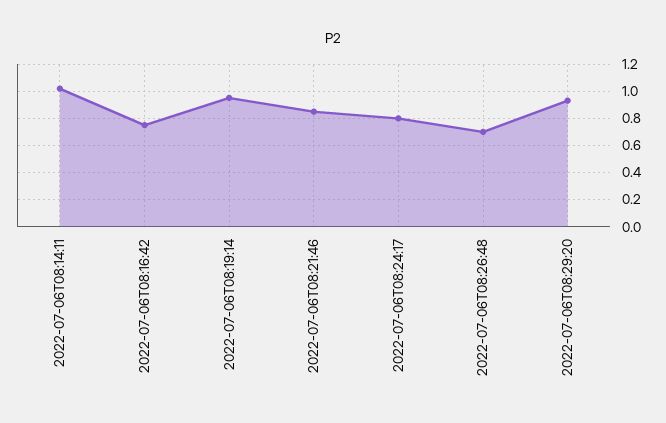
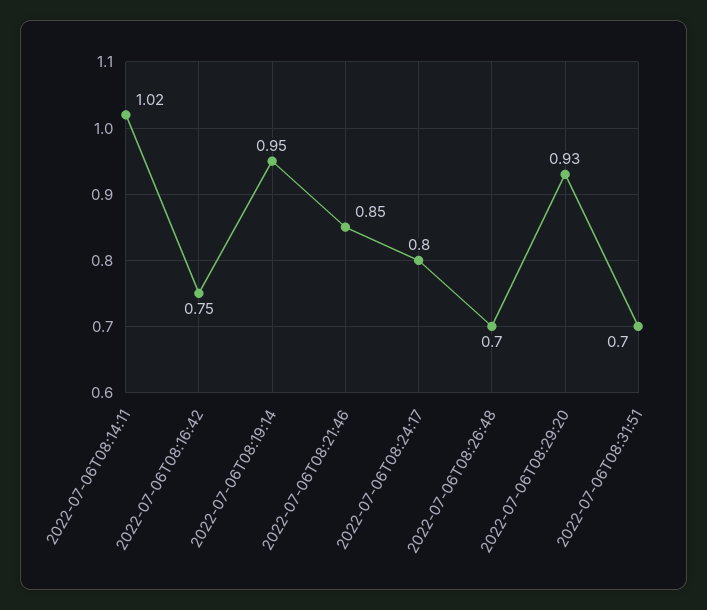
2022-07-06T08:31:51: none -> 0.7

